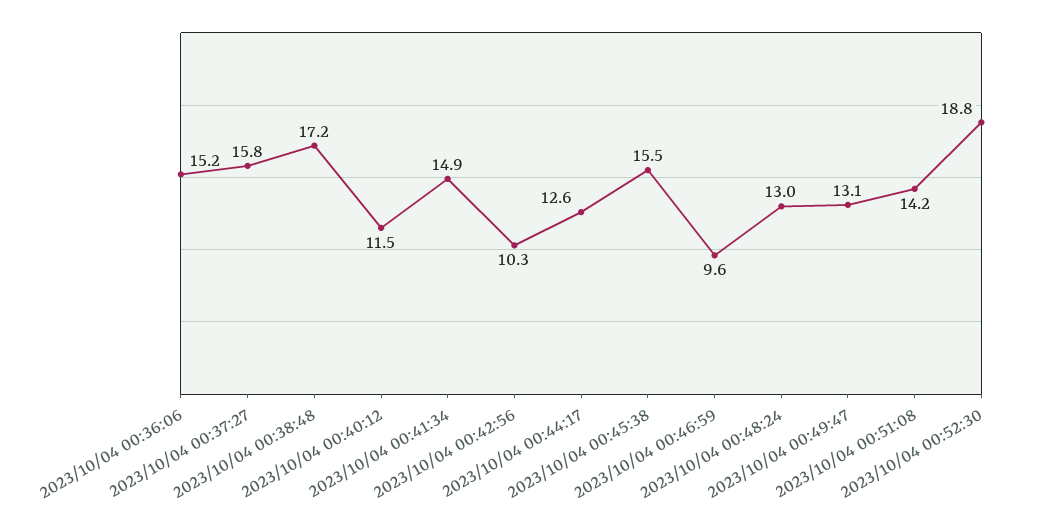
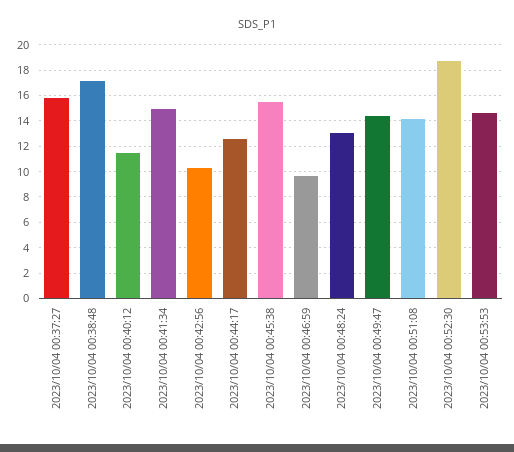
2023/10/04 00:36:06: 15.2 -> none
2023/10/04 00:49:47: 13.1 -> 14.5
2023/10/04 00:53:53: none -> 14.5

